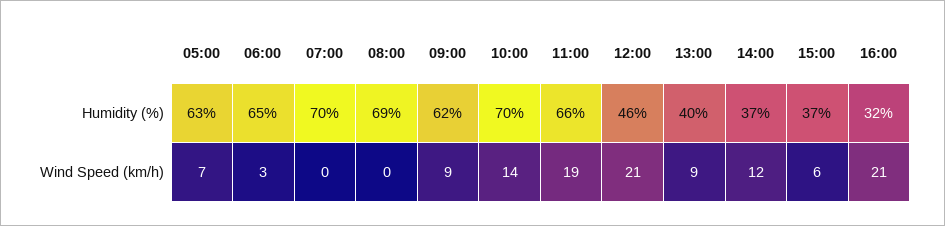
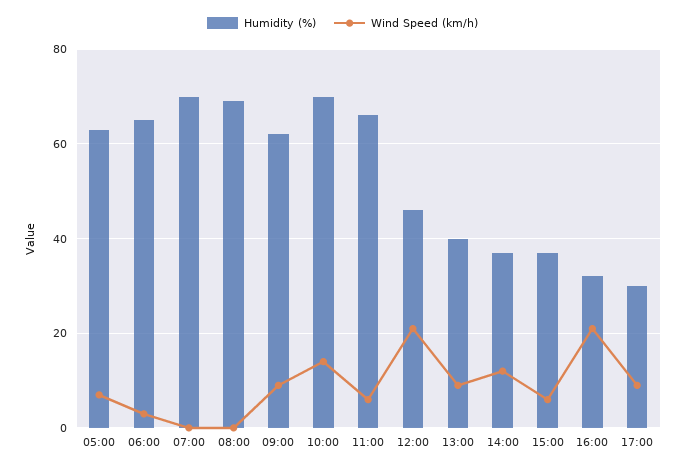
Wind Speed (km/h), 11:00: 19 -> 5
Humidity (%), 17:00: none -> 30
Wind Speed (km/h), 17:00: none -> 10

